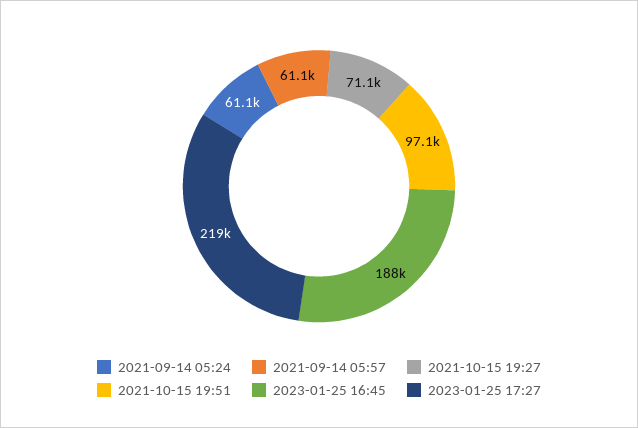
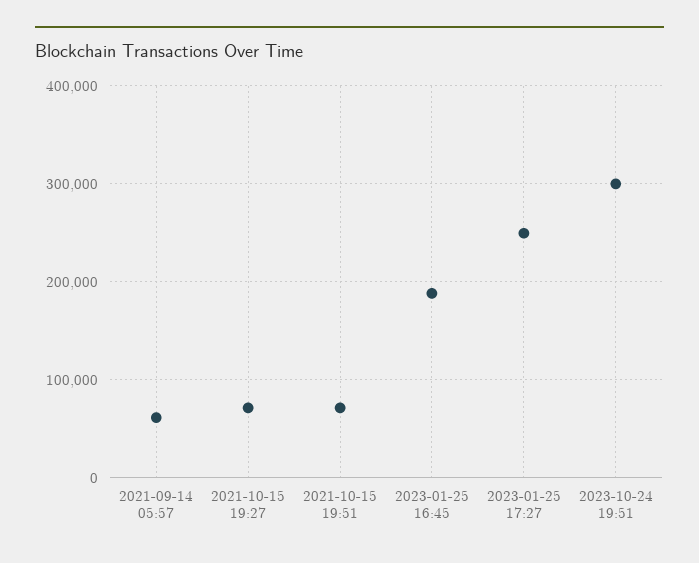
2021-09-14 05:24: 61100 -> none
2021-10-15 19:51: 97100 -> 70000
2023-01-25 17:27: 219000 -> 250000
2023-10-24 19:51: none -> 300000

